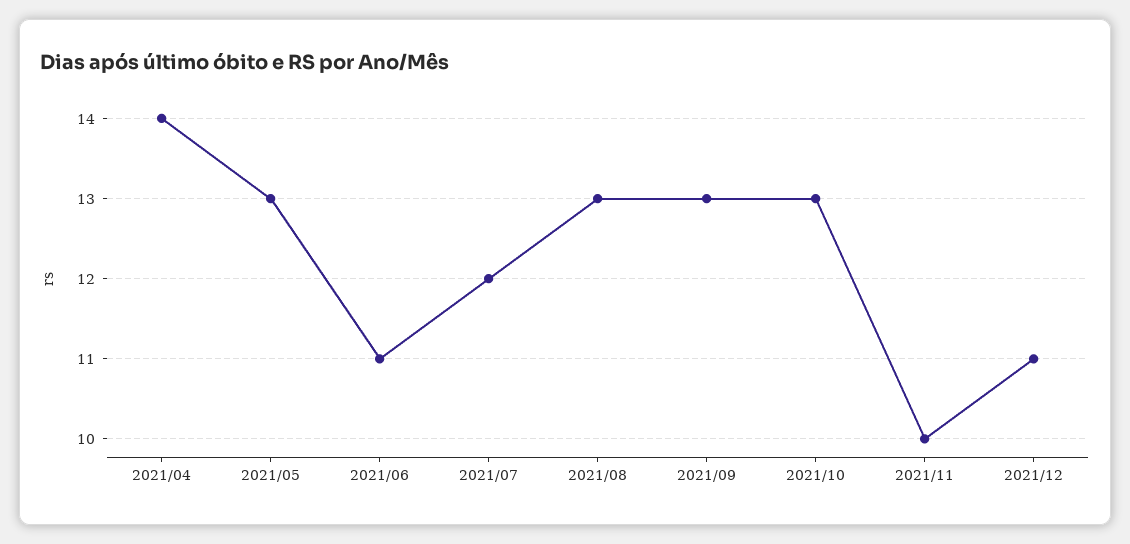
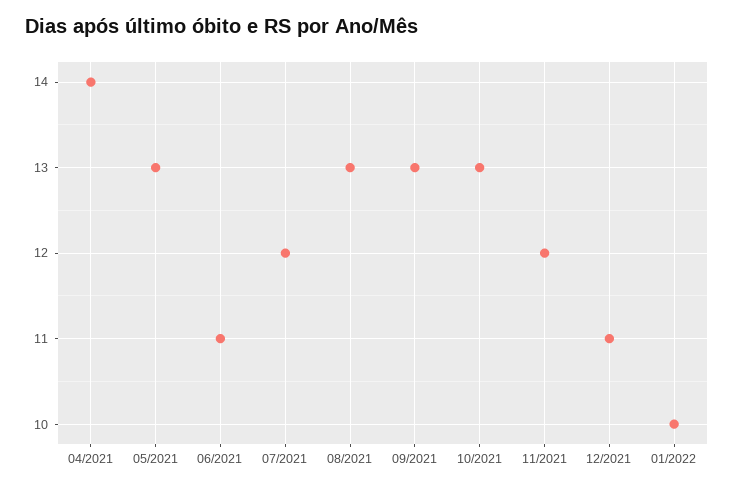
2021/11: 10 -> 12
01/2022: none -> 10

